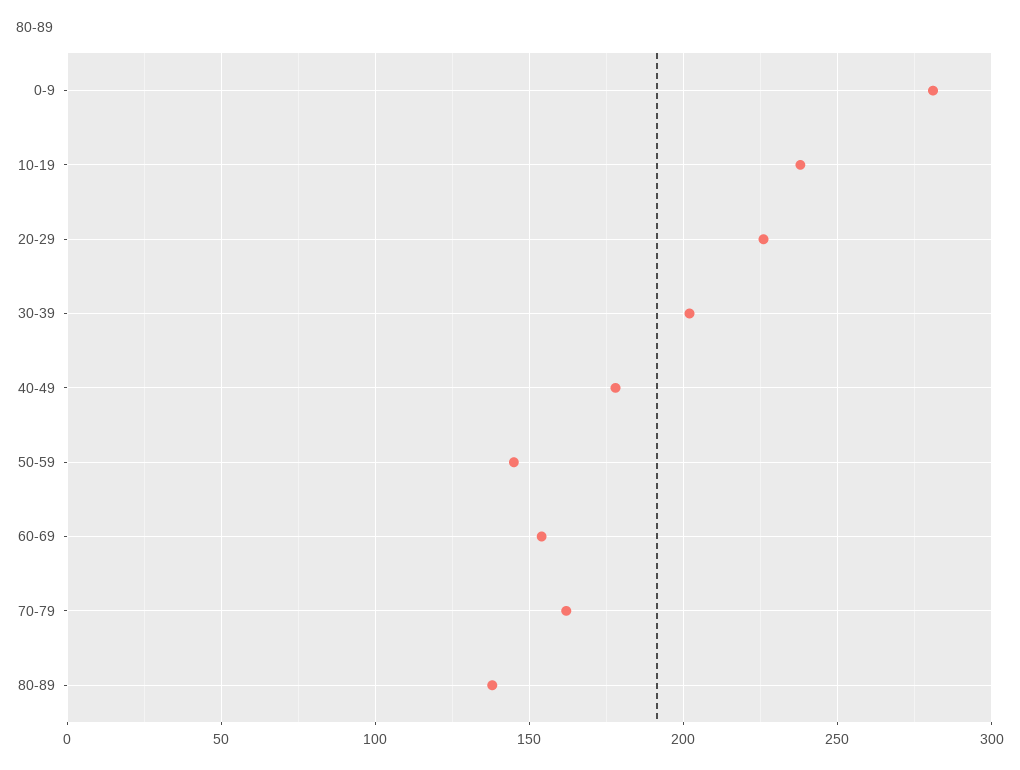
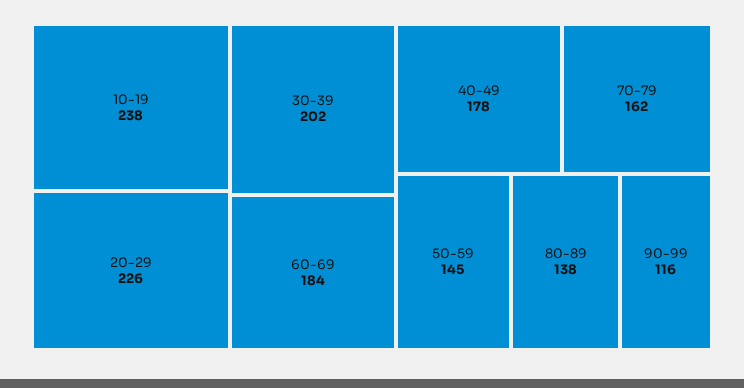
0-9: 280 -> none
60-69: 155 -> 184
90-99: none -> 116

